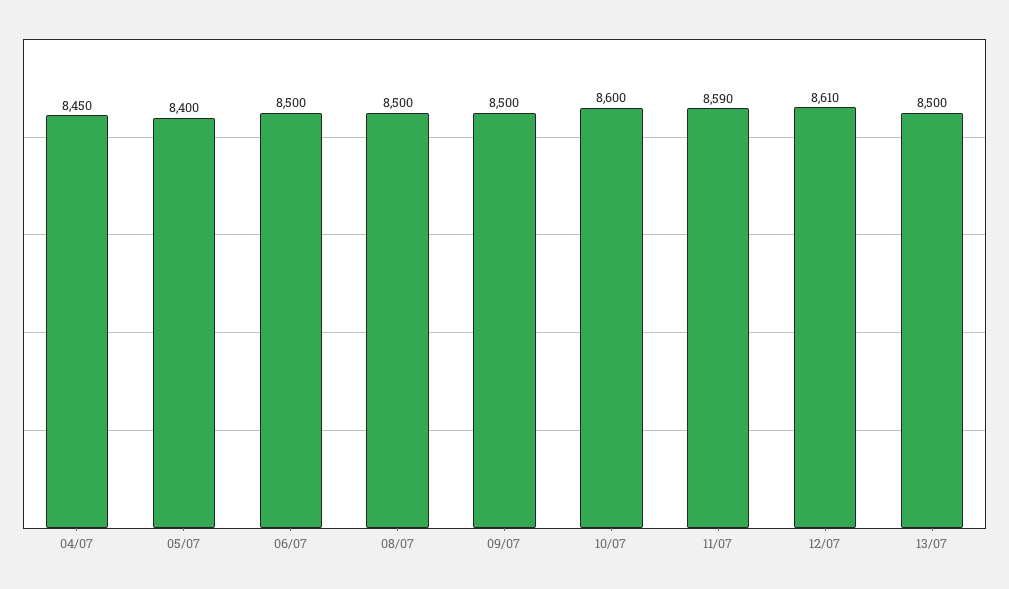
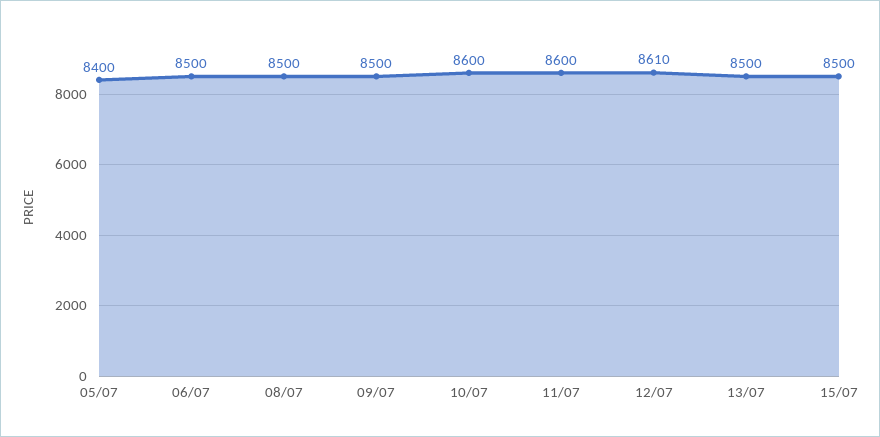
04/07: 8450 -> none
11/07: 8590 -> 8600
15/07: none -> 8500

